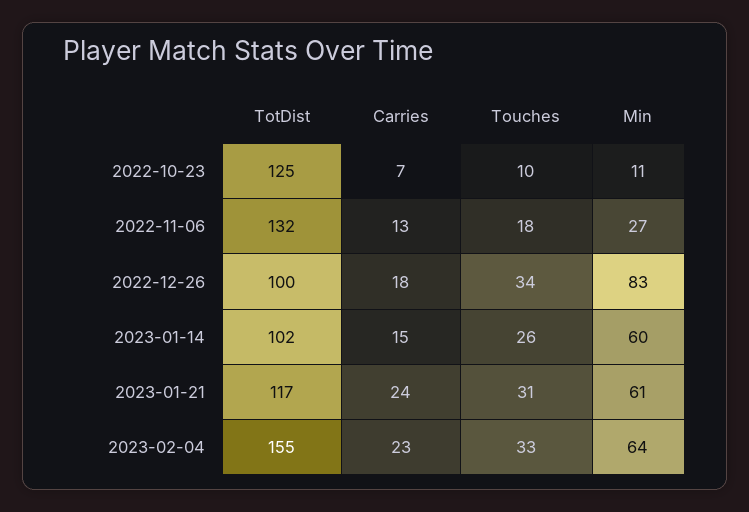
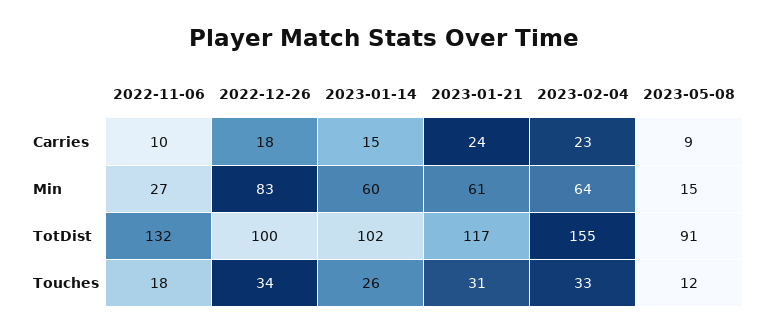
TotDist, 2022-10-23: 125 -> none
Carries, 2022-10-23: 7 -> none
Touches, 2022-10-23: 10 -> none
Min, 2022-10-23: 11 -> none
Carries, 2022-11-06: 13 -> 10
Carries, 2023-05-08: none -> 9
Min, 2023-05-08: none -> 15
TotDist, 2023-05-08: none -> 91
Touches, 2023-05-08: none -> 12

